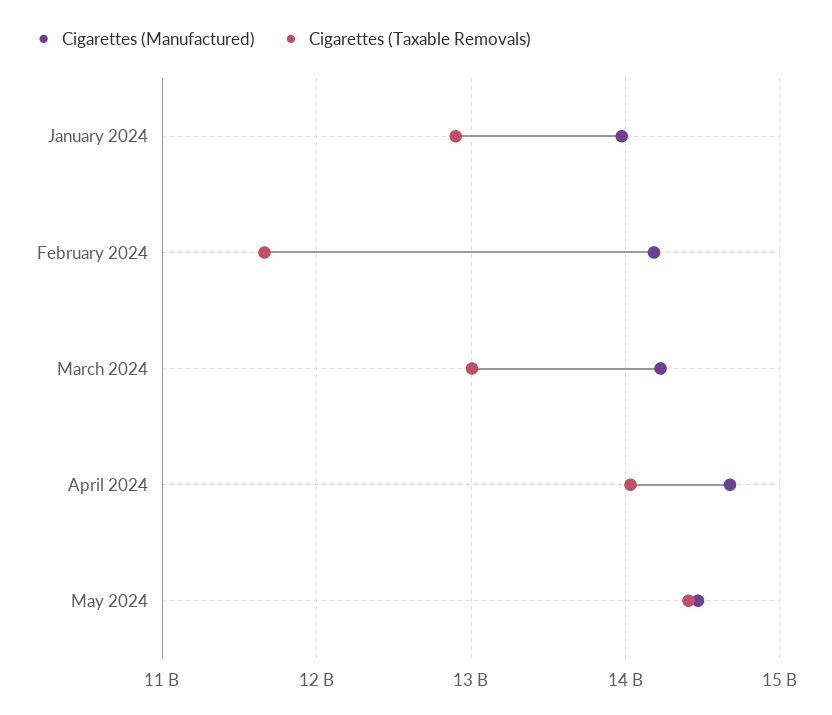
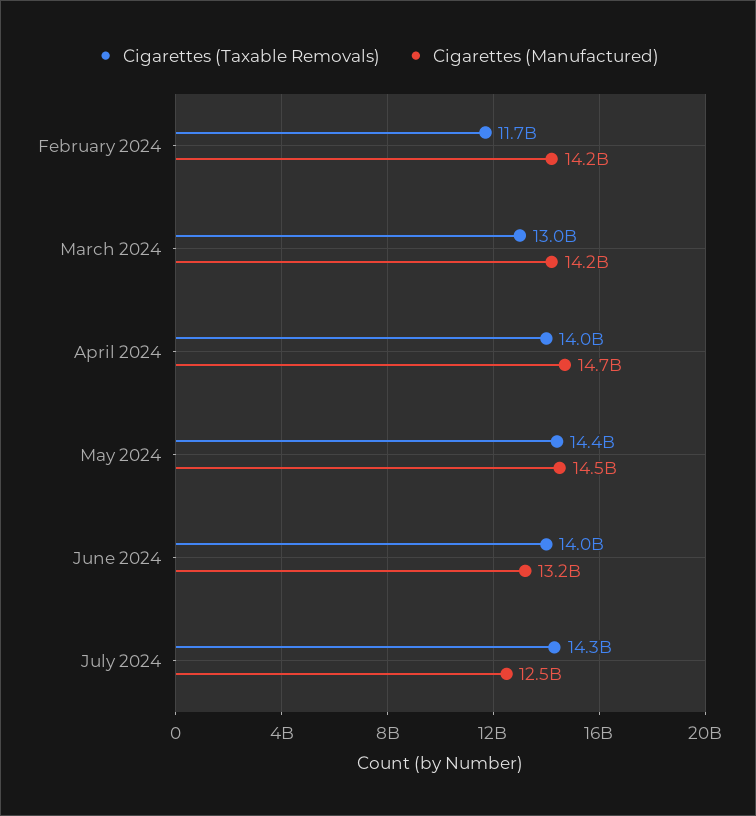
Cigarettes (Manufactured), January 2024: 14000000000 -> none
Cigarettes (Taxable Removals), January 2024: 12900000000 -> none
Cigarettes (Taxable Removals), June 2024: none -> 14000000000
Cigarettes (Manufactured), June 2024: none -> 13200000000
Cigarettes (Taxable Removals), July 2024: none -> 14300000000
Cigarettes (Manufactured), July 2024: none -> 12500000000

